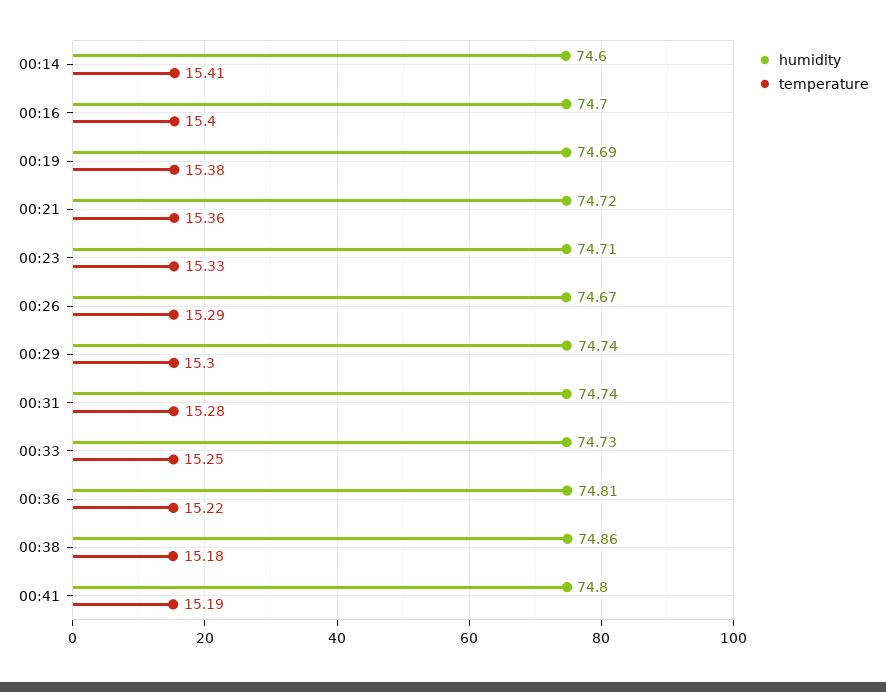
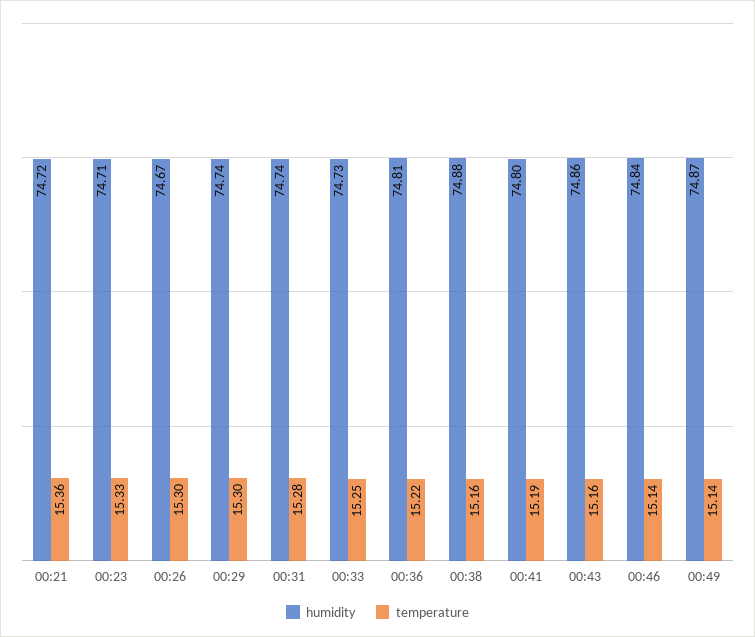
humidity, 00:14: 74.6 -> none
temperature, 00:14: 15.41 -> none
humidity, 00:16: 74.7 -> none
temperature, 00:16: 15.4 -> none
humidity, 00:19: 74.69 -> none
temperature, 00:19: 15.38 -> none
temperature, 00:26: 15.29 -> 15.3
humidity, 00:38: 74.86 -> 74.88
temperature, 00:38: 15.18 -> 15.16
humidity, 00:43: none -> 74.86
temperature, 00:43: none -> 15.16
humidity, 00:46: none -> 74.84
temperature, 00:46: none -> 15.14
humidity, 00:49: none -> 74.87
temperature, 00:49: none -> 15.14

